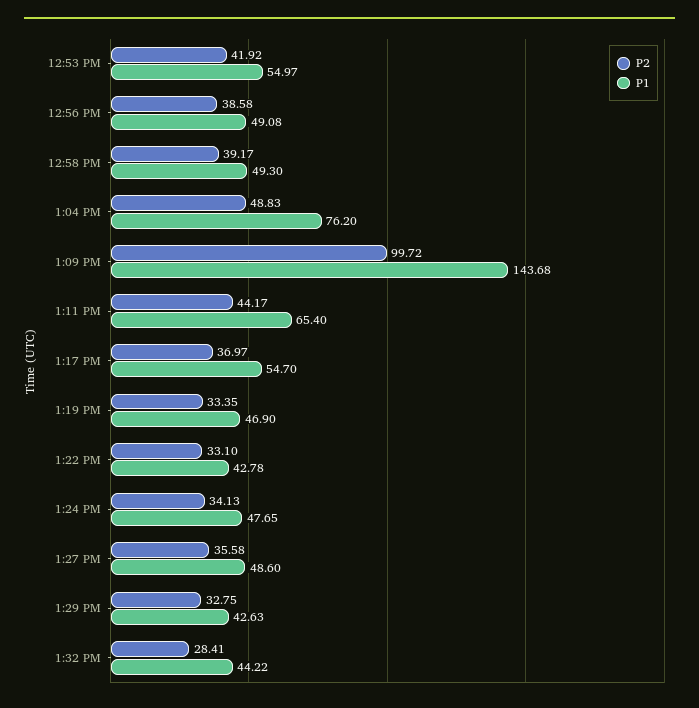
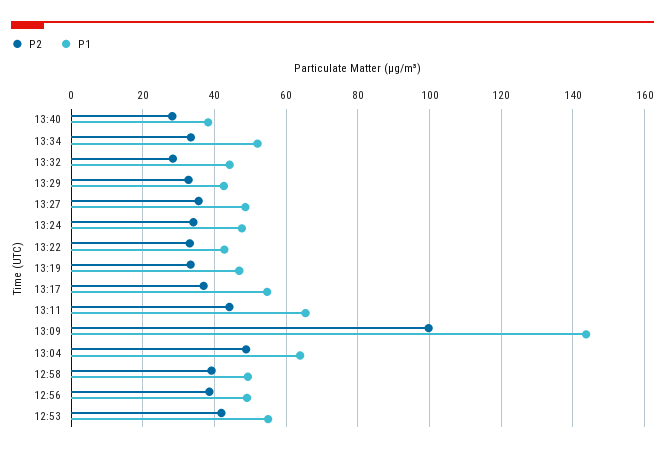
P1, 1:04 PM: 76.2 -> 64
P2, 13:40: none -> 28
P1, 13:40: none -> 38
P2, 13:34: none -> 34
P1, 13:34: none -> 52

